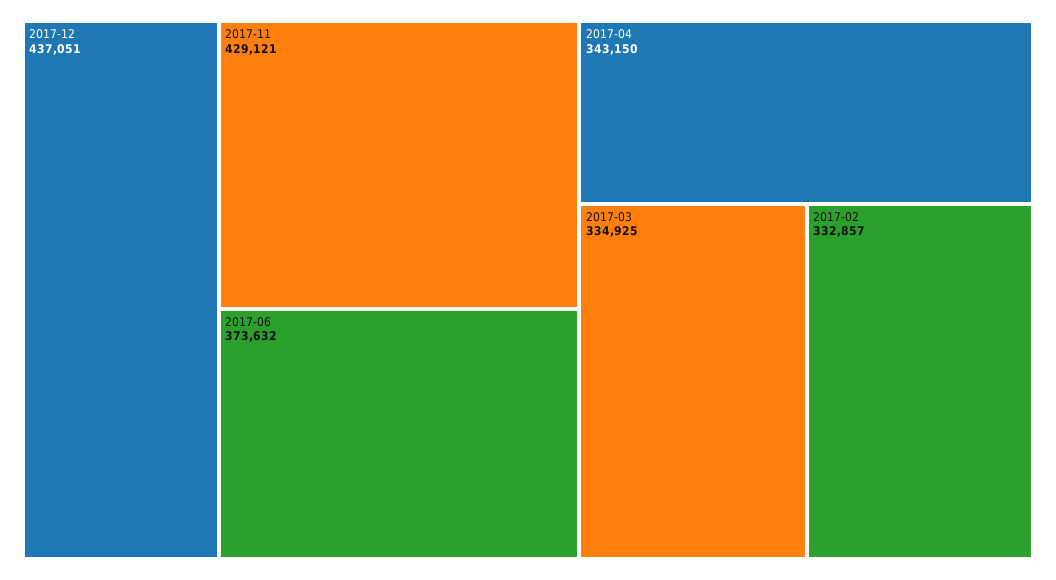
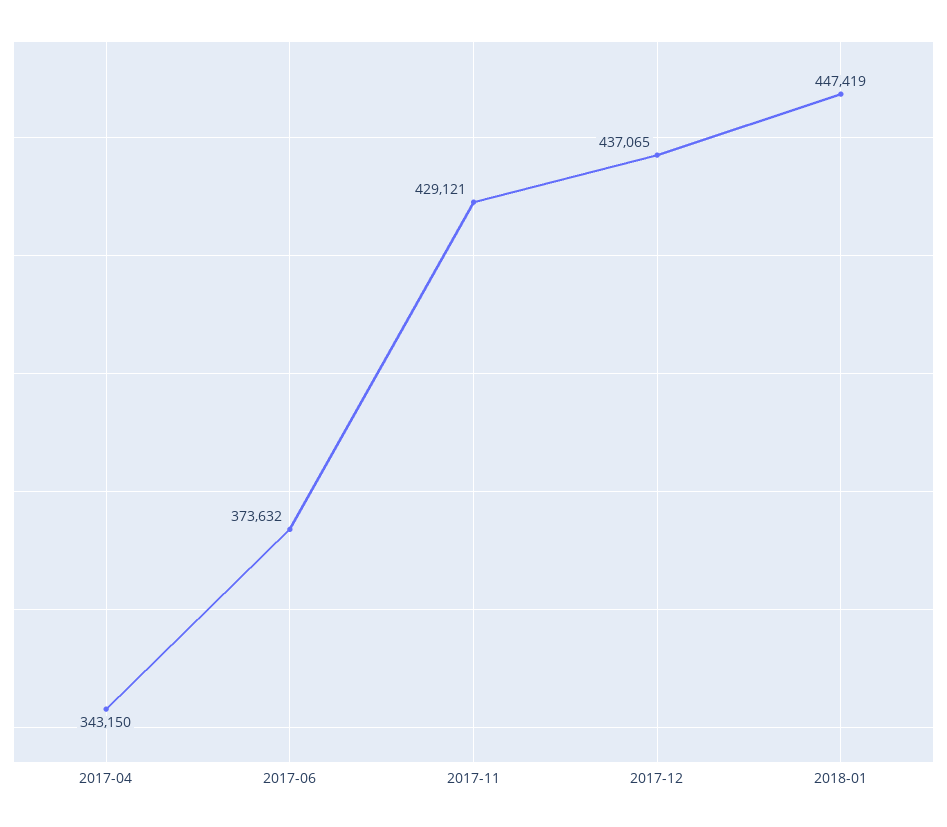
2017-12: 437051 -> 437065
2017-03: 334925 -> none
2017-02: 332857 -> none
2018-01: none -> 447419

